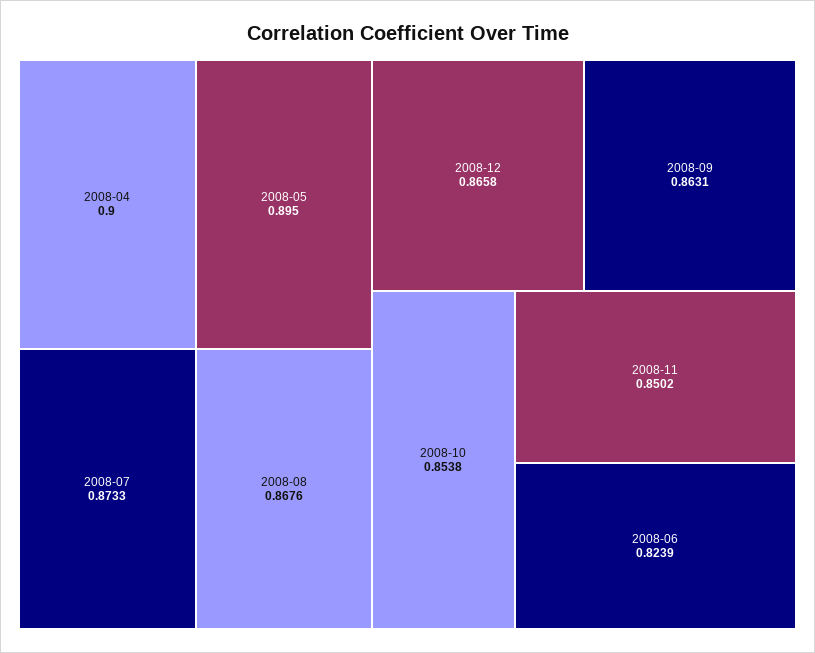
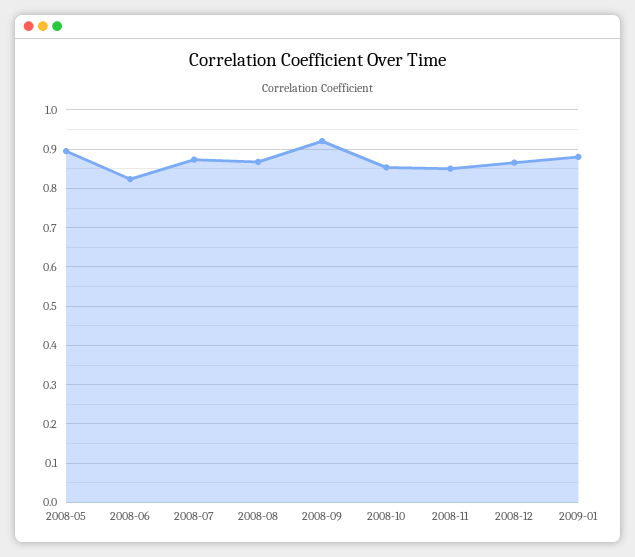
2008-04: 0.9 -> none
2008-09: 0.8631 -> 0.92
2009-01: none -> 0.88

